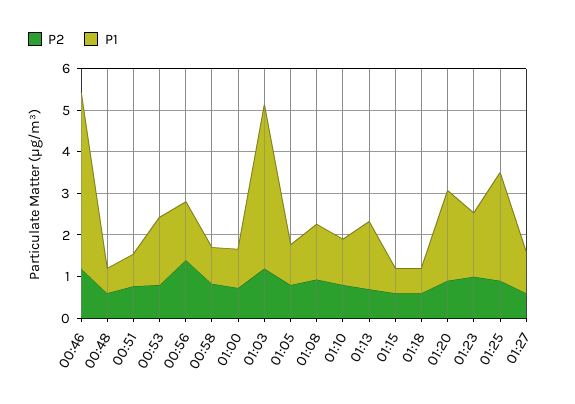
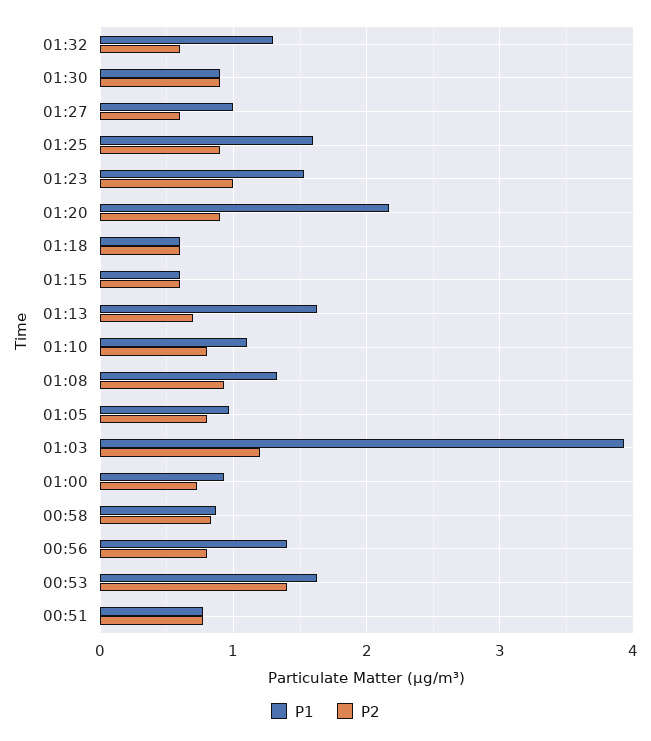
P2, 00:46: 1.2 -> none
P1, 00:46: 4.2 -> none
P2, 00:48: 0.6 -> none
P1, 00:48: 0.6 -> none
P2, 00:53: 0.8 -> 1.4
P2, 00:56: 1.4 -> 0.8
P1, 01:25: 2.6 -> 1.6
P1, 01:32: none -> 1.3
P2, 01:32: none -> 0.6
P1, 01:30: none -> 0.9
P2, 01:30: none -> 0.9

